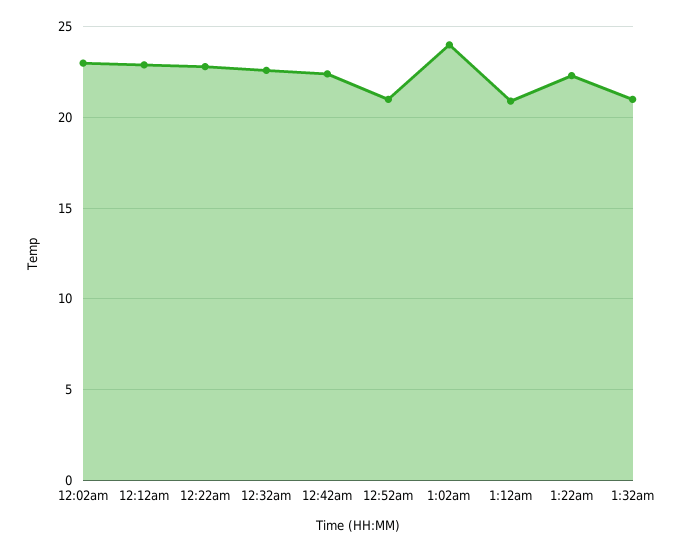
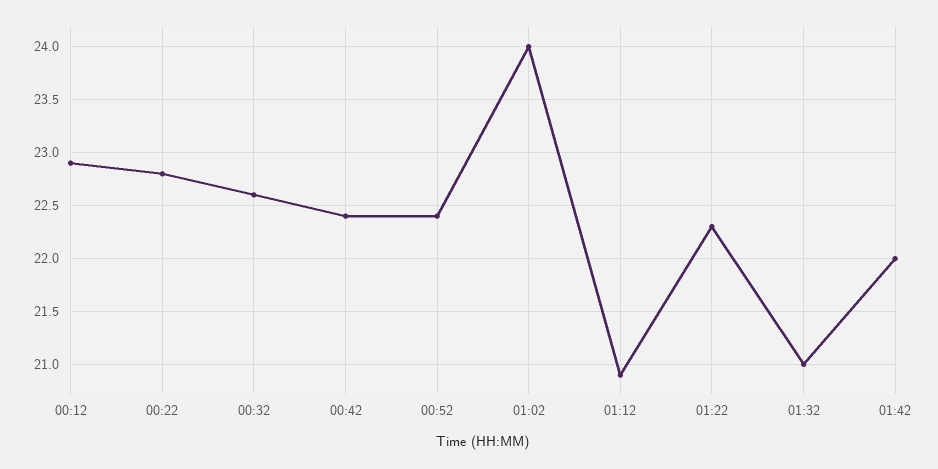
12:02am: 23 -> none
12:52am: 21 -> 22.4
01:42: none -> 22

